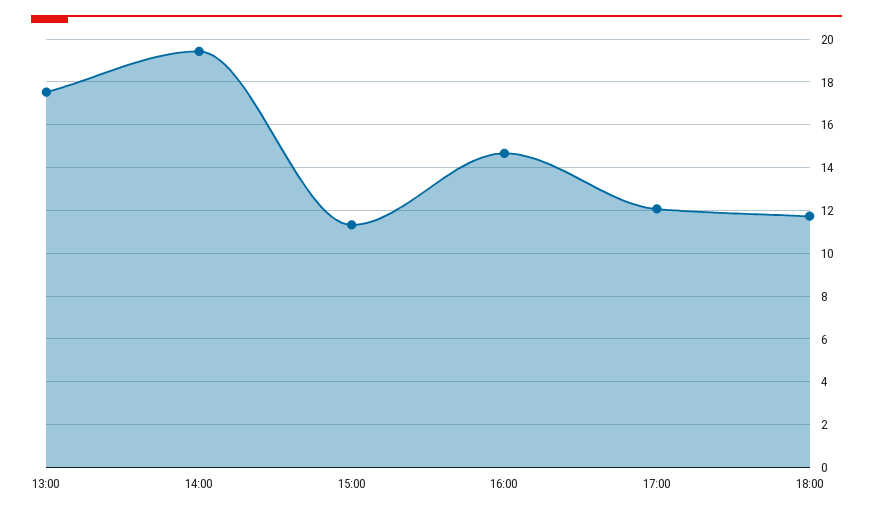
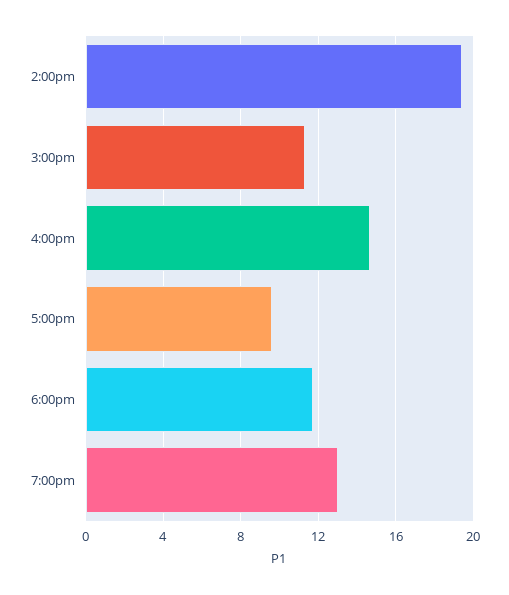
13:00: 17.5 -> none
17:00: 12 -> 9.5
7:00pm: none -> 13

